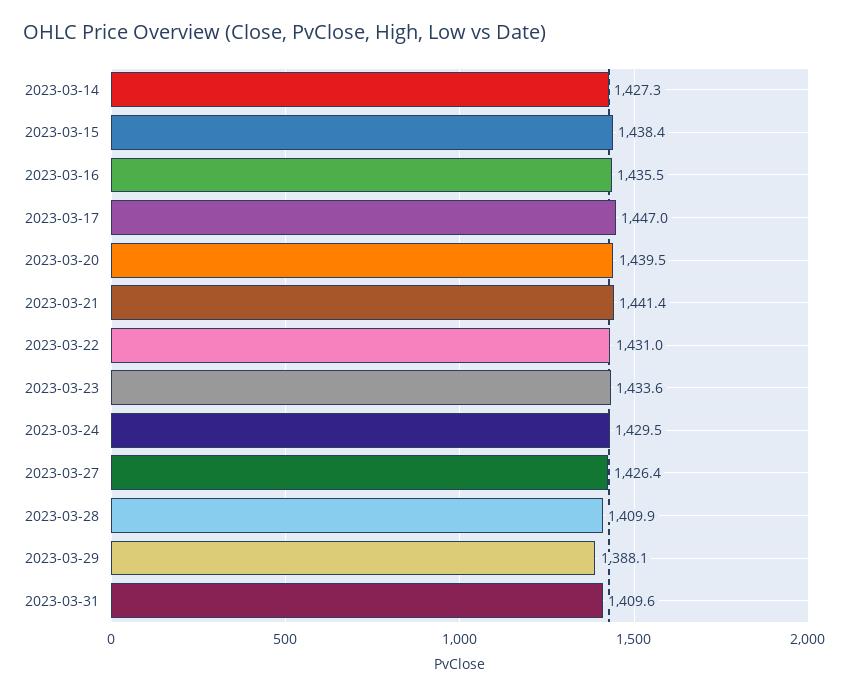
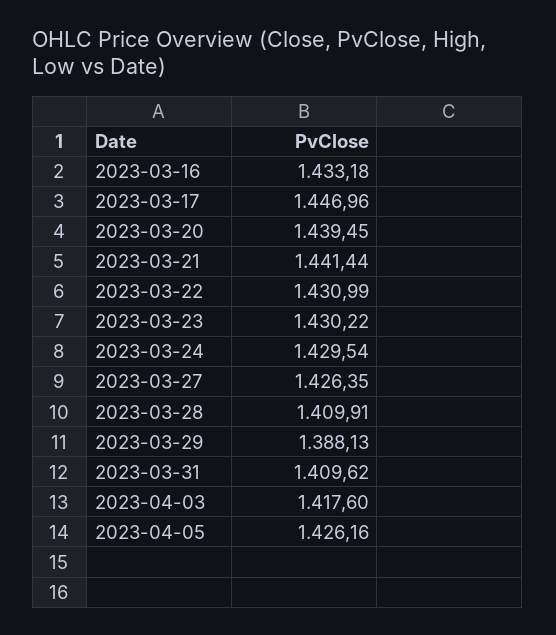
2023-03-14: 1427.3 -> none
2023-03-15: 1438.4 -> none
2023-03-16: 1435.5 -> 1433.18
2023-03-23: 1433.6 -> 1430.22
2023-04-03: none -> 1417.6
2023-04-05: none -> 1426.16

